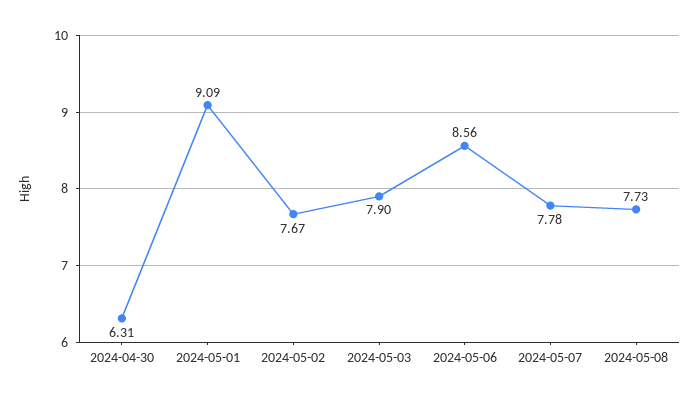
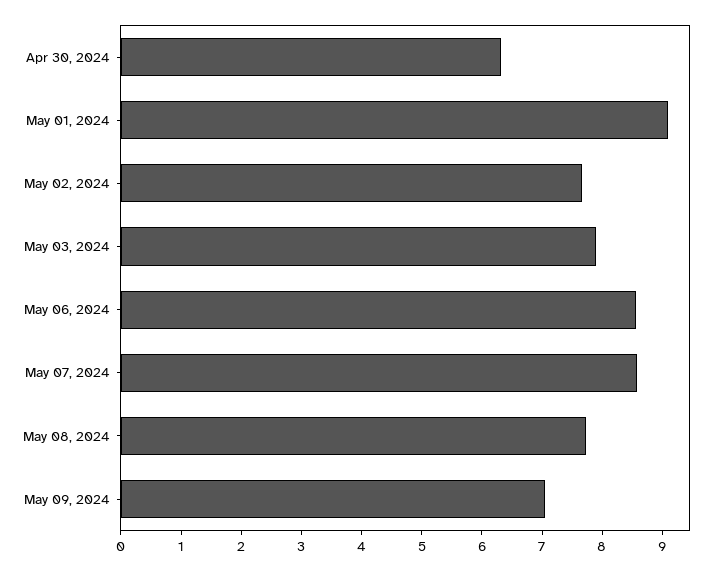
2024-05-07: 7.78 -> 8.6
May 09, 2024: none -> 7

